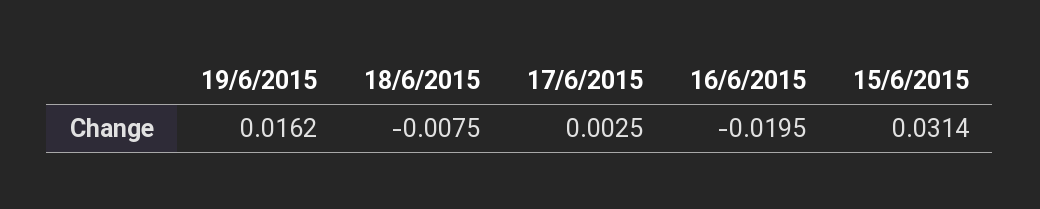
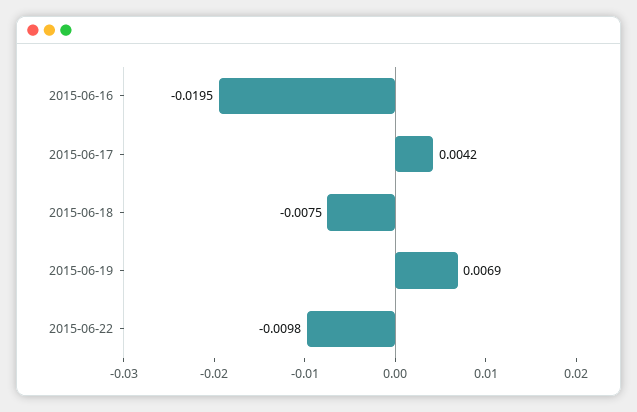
19/6/2015: 0.0162 -> 0.0069
17/6/2015: 0.0025 -> 0.0042
15/6/2015: 0.0314 -> none
2015-06-22: none -> -0.0098

